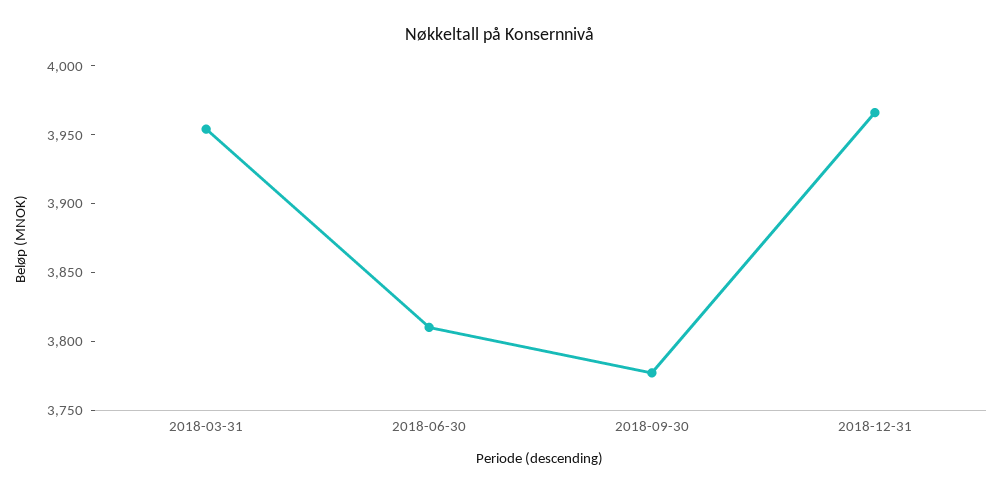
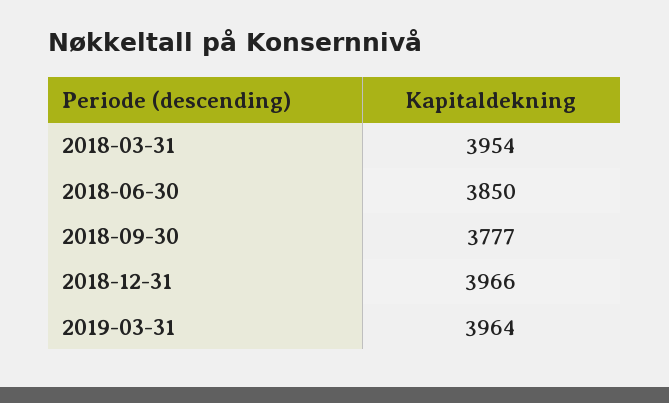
2018-06-30: 3810 -> 3850
2019-03-31: none -> 3964

